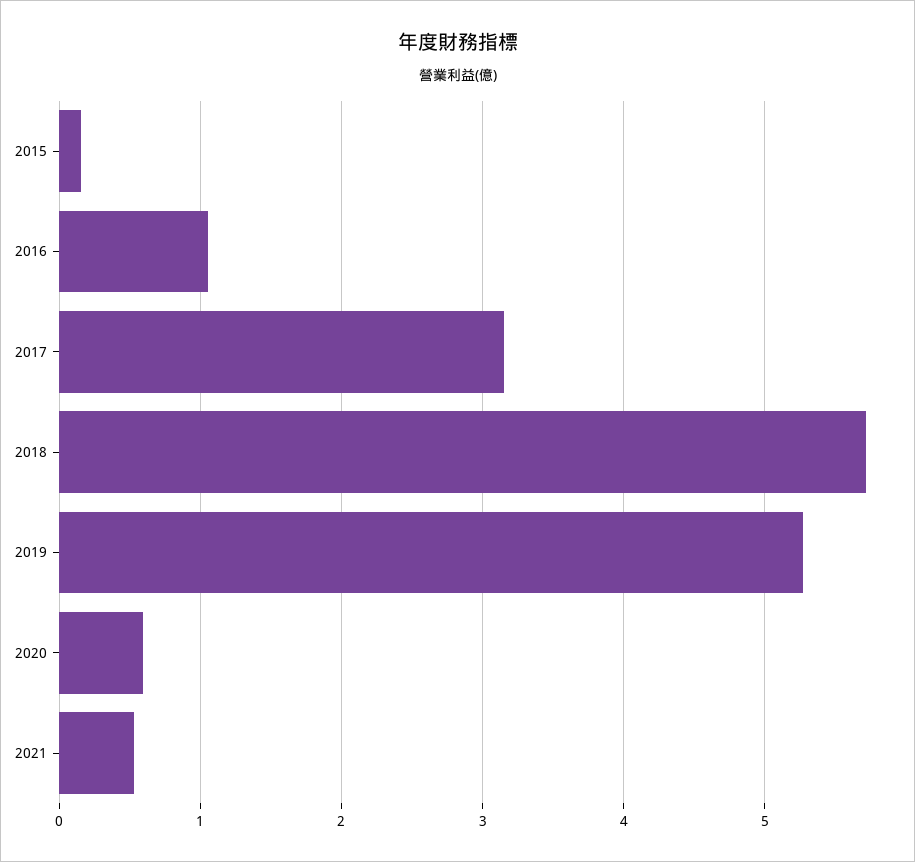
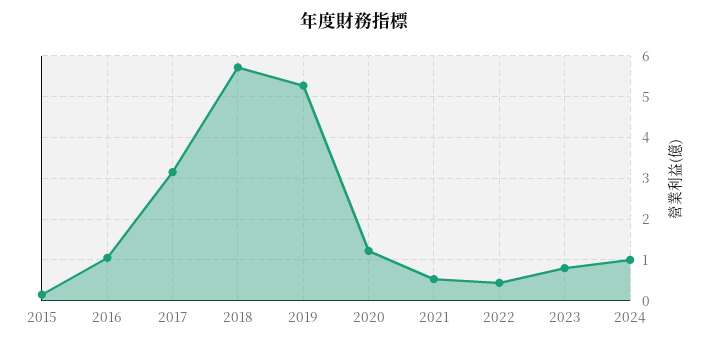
2020: 0.6 -> 1.2
2022: none -> 0.4
2023: none -> 0.8
2024: none -> 1

